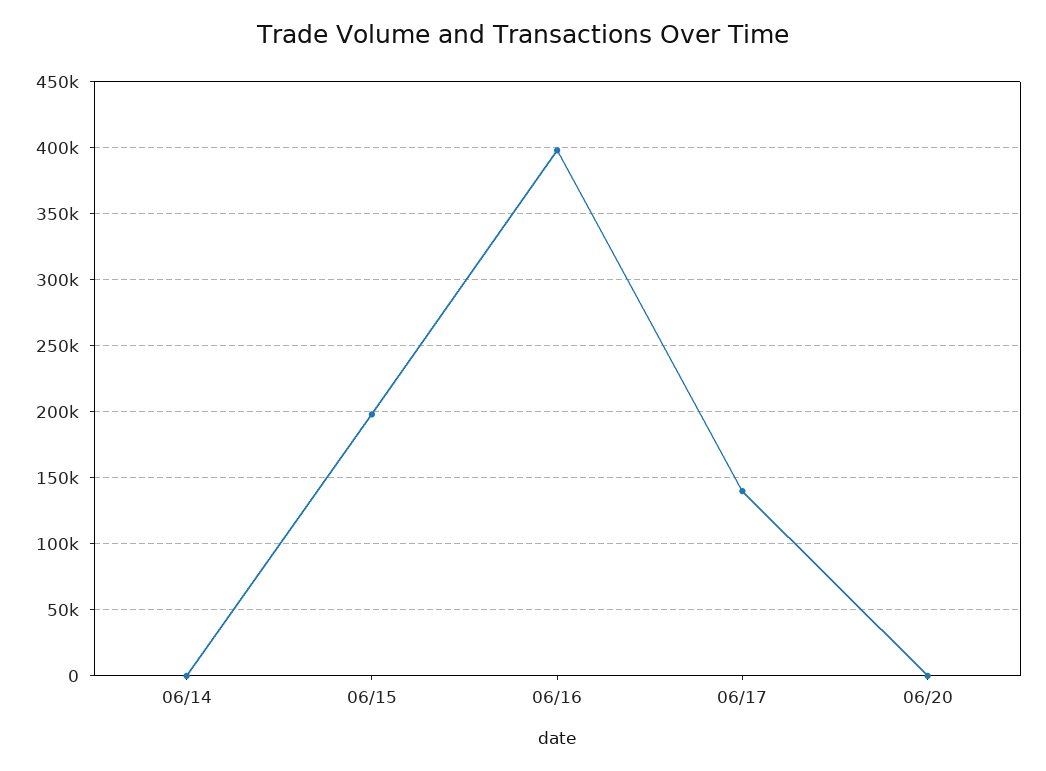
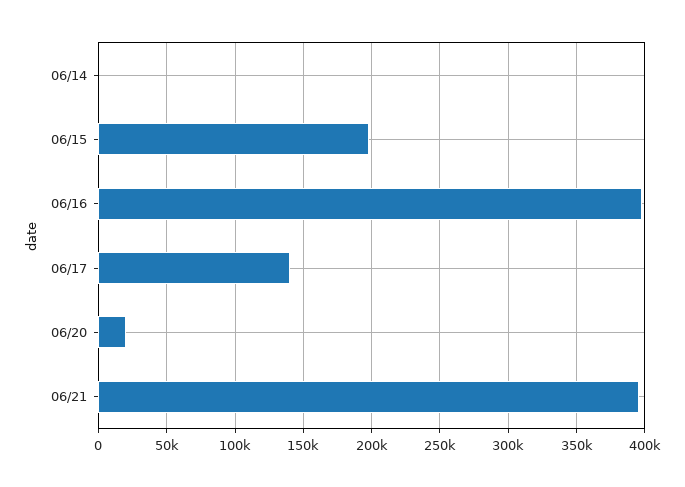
06/20: 0 -> 20000
06/21: none -> 395000

